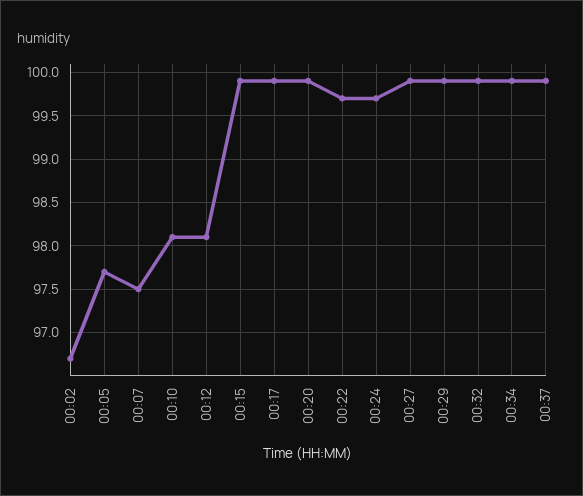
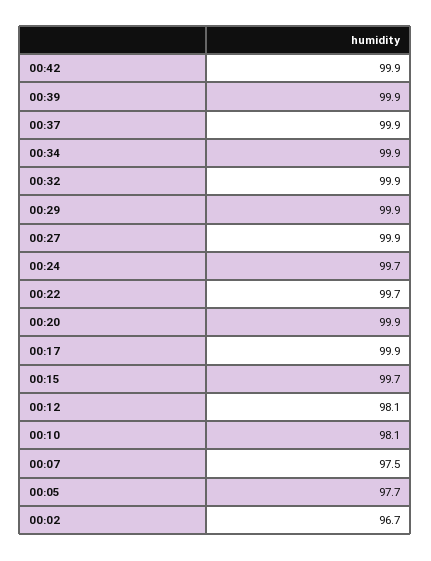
00:15: 99.9 -> 99.7
00:42: none -> 99.9
00:39: none -> 99.9

